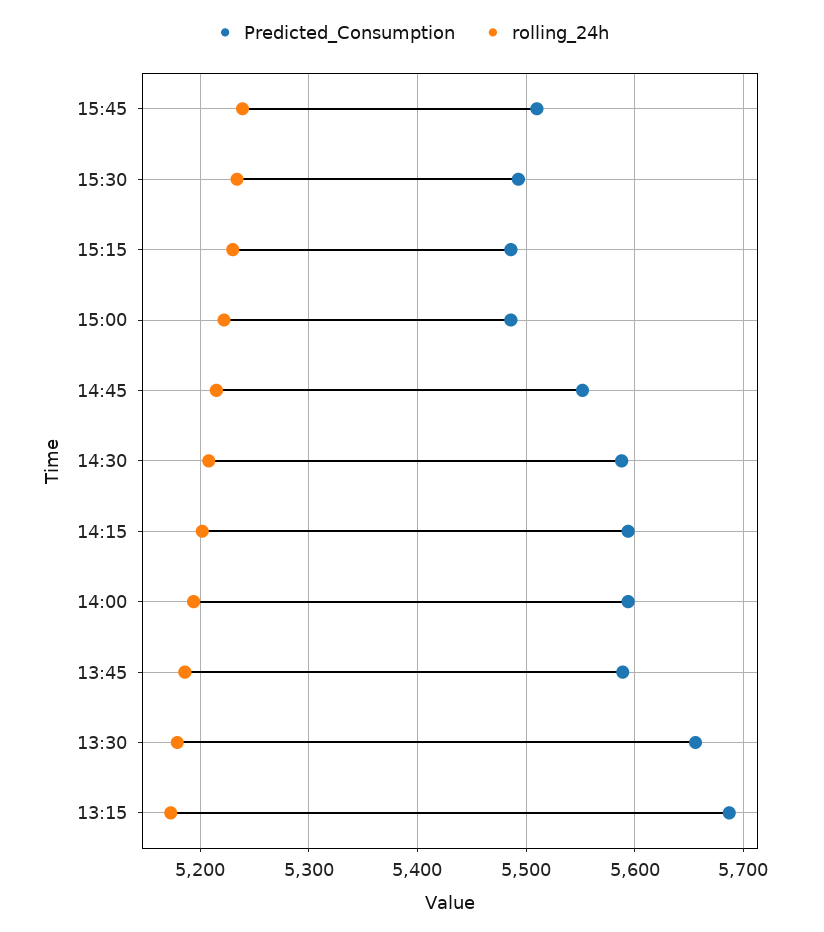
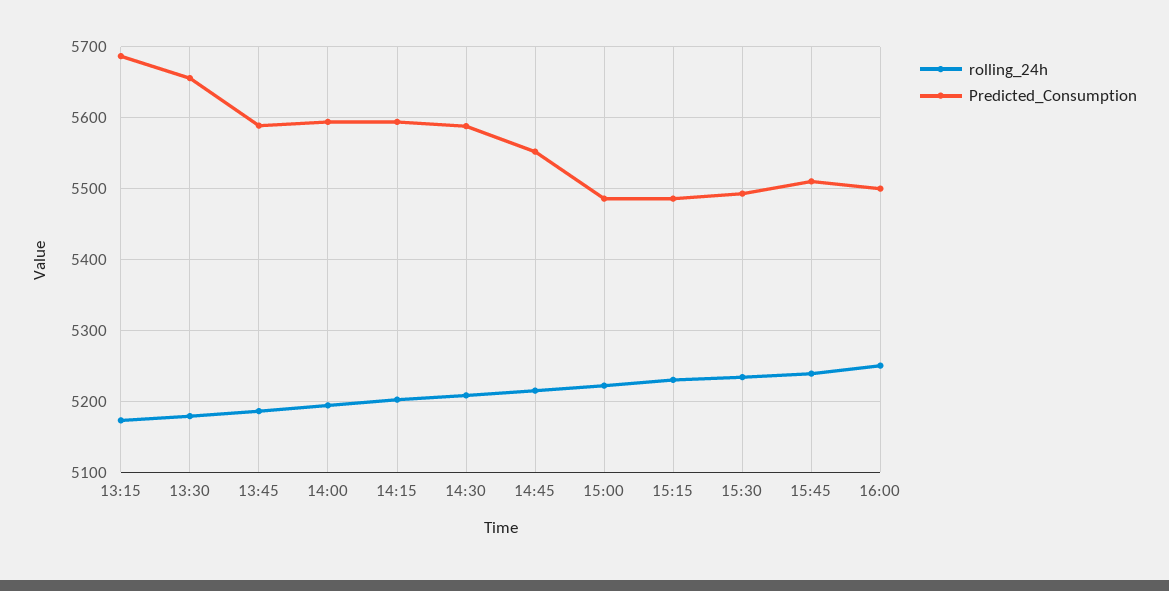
rolling_24h, 16:00: none -> 5250
Predicted_Consumption, 16:00: none -> 5500

